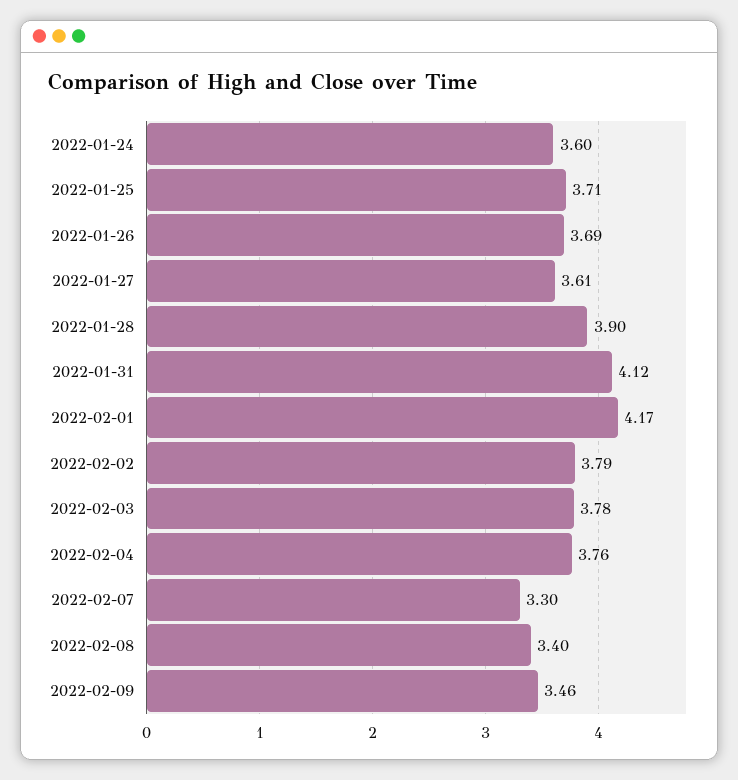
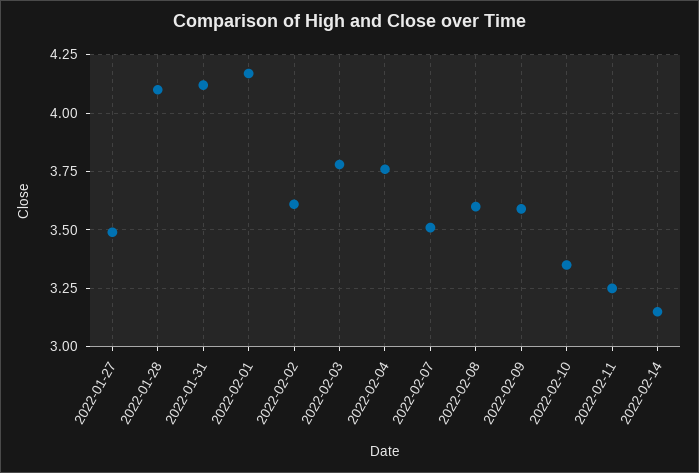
2022-01-24: 3.6 -> none
2022-01-25: 3.71 -> none
2022-01-26: 3.69 -> none
2022-01-27: 3.61 -> 3.5
2022-01-28: 3.9 -> 4.1
2022-02-02: 3.79 -> 3.6
2022-02-07: 3.3 -> 3.5
2022-02-08: 3.4 -> 3.6
2022-02-09: 3.46 -> 3.6
2022-02-10: none -> 3.35
2022-02-11: none -> 3.25
2022-02-14: none -> 3.15

